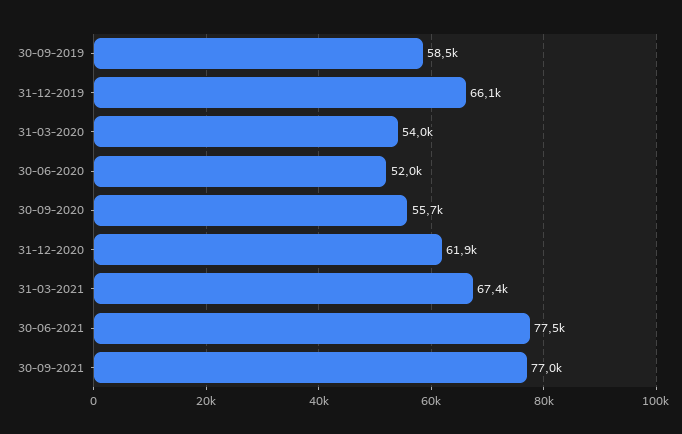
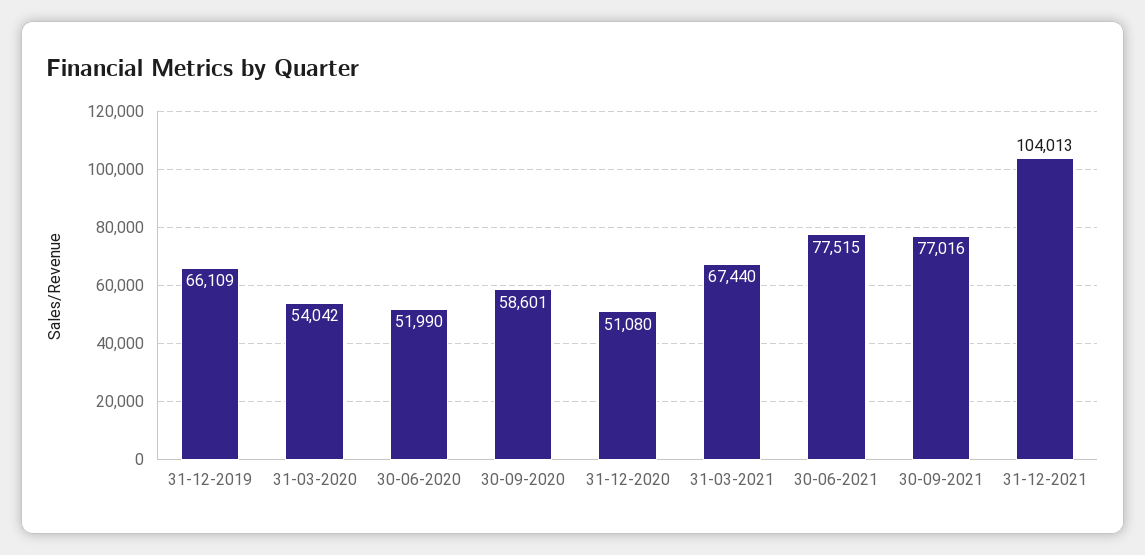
30-09-2019: 58500 -> none
30-09-2020: 55700 -> 58601
31-12-2020: 61900 -> 51080
31-12-2021: none -> 104013

